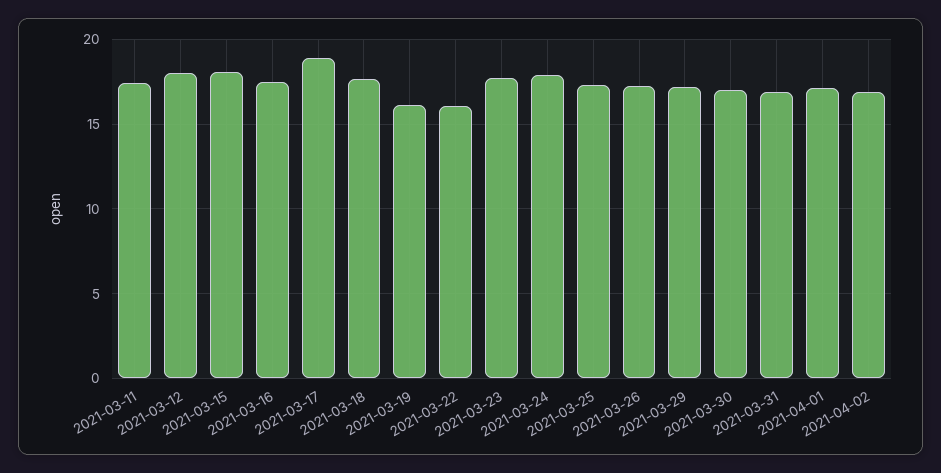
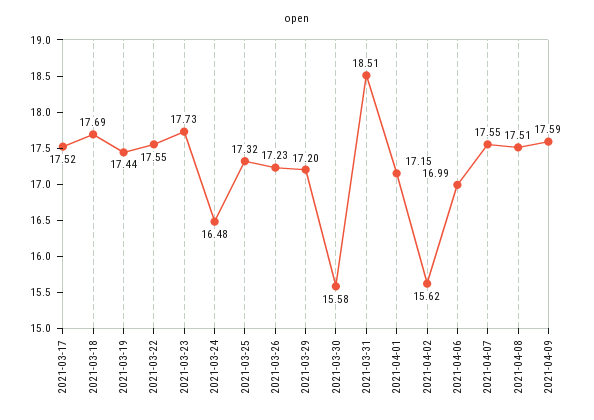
2021-03-11: 17.5 -> none
2021-03-12: 18 -> none
2021-03-15: 18 -> none
2021-03-16: 17.5 -> none
2021-03-17: 19 -> 17.52
2021-03-19: 16 -> 17.44
2021-03-22: 16 -> 17.55
2021-03-24: 18 -> 16.48
2021-03-30: 17 -> 15.58
2021-03-31: 17 -> 18.51
2021-04-02: 17 -> 15.62
2021-04-06: none -> 16.99
2021-04-07: none -> 17.55
2021-04-08: none -> 17.51
2021-04-09: none -> 17.59

